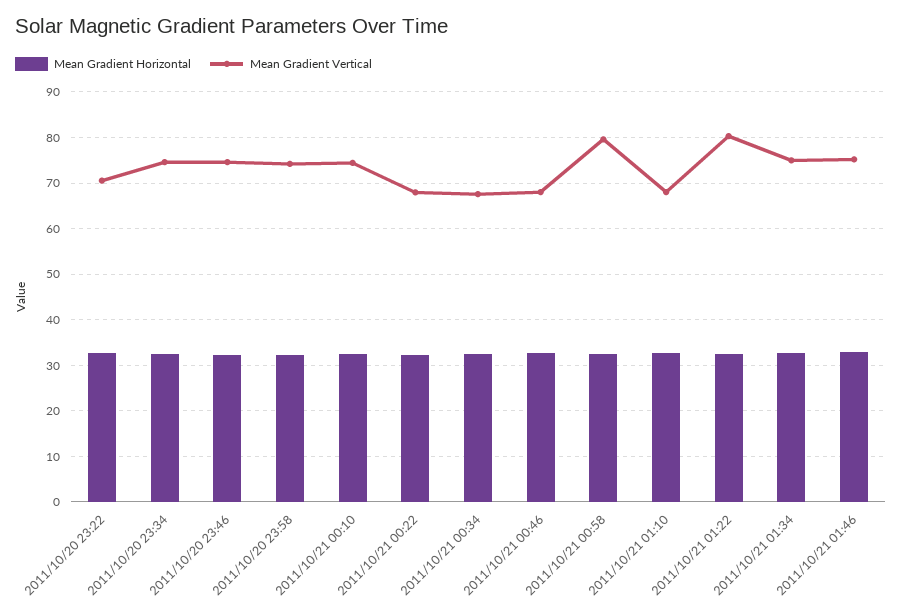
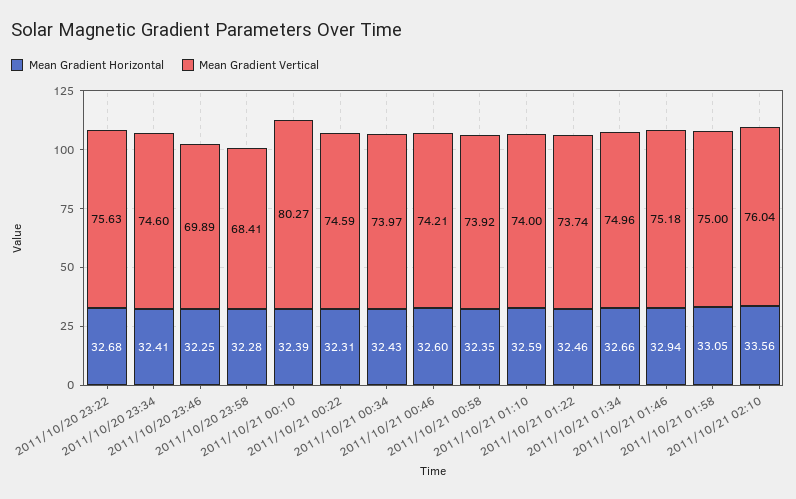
Mean Gradient Vertical, 2011/10/20 23:22: 70 -> 75.63
Mean Gradient Vertical, 2011/10/20 23:46: 74 -> 69.89
Mean Gradient Vertical, 2011/10/20 23:58: 74 -> 68.41
Mean Gradient Vertical, 2011/10/21 00:10: 74 -> 80.27
Mean Gradient Vertical, 2011/10/21 00:22: 68 -> 74.59
Mean Gradient Vertical, 2011/10/21 00:34: 68 -> 73.97
Mean Gradient Vertical, 2011/10/21 00:46: 68 -> 74.21
Mean Gradient Vertical, 2011/10/21 00:58: 80 -> 73.92
Mean Gradient Vertical, 2011/10/21 01:10: 68 -> 74
Mean Gradient Vertical, 2011/10/21 01:22: 80 -> 73.74
Mean Gradient Horizontal, 2011/10/21 01:58: none -> 33.05
Mean Gradient Vertical, 2011/10/21 01:58: none -> 75
Mean Gradient Horizontal, 2011/10/21 02:10: none -> 33.56
Mean Gradient Vertical, 2011/10/21 02:10: none -> 76.04

